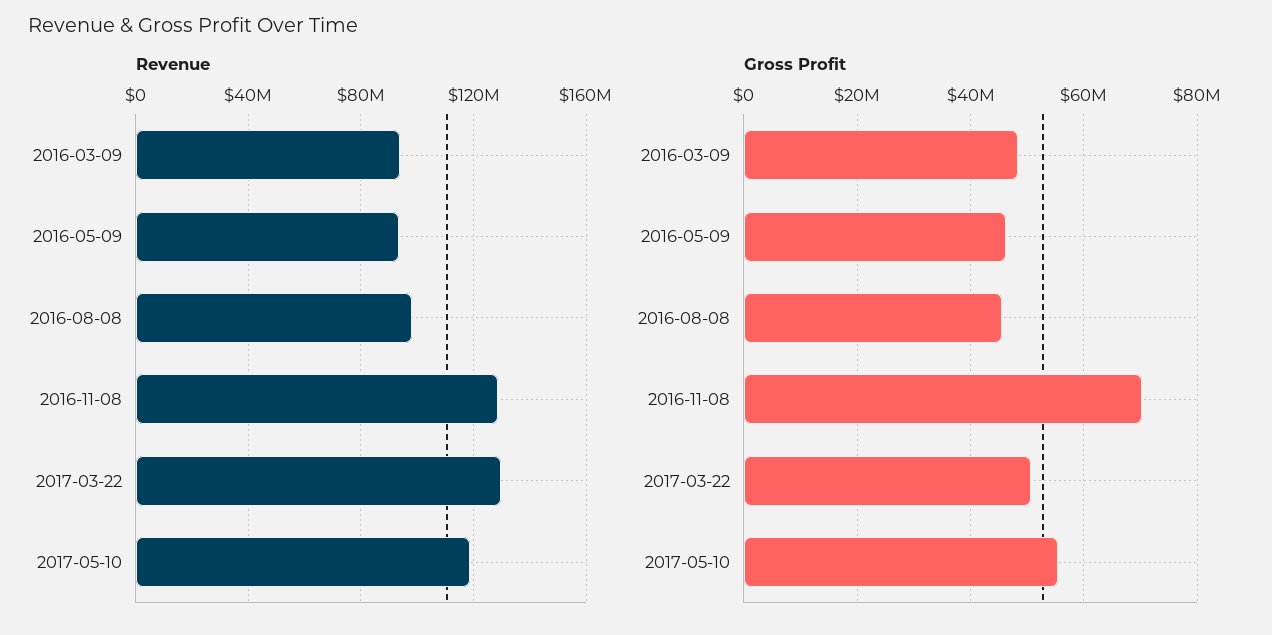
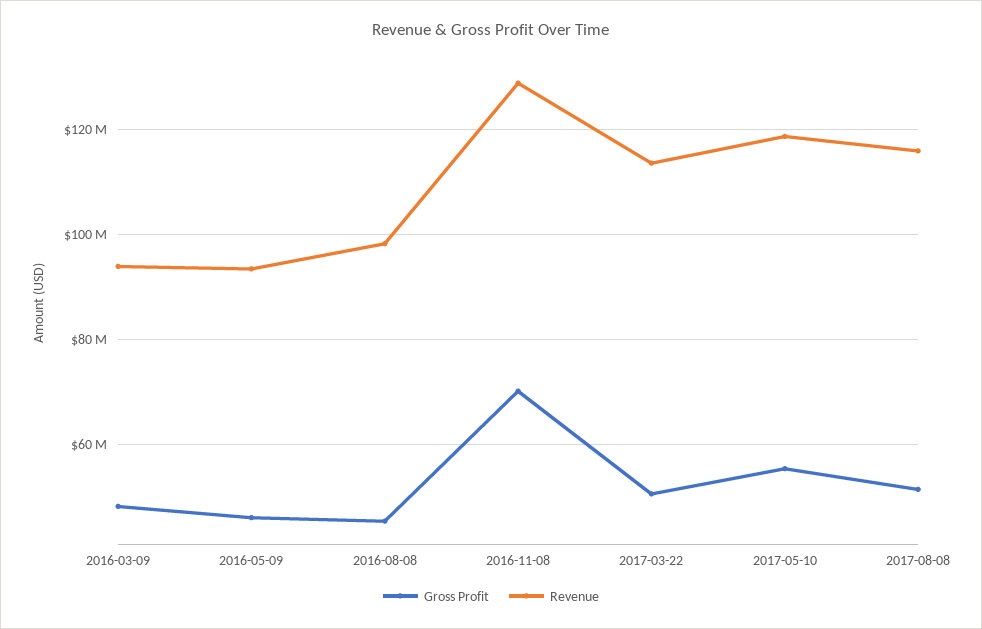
Revenue, 2017-03-22: 130000000 -> 114000000
Gross Profit, 2017-08-08: none -> 52000000
Revenue, 2017-08-08: none -> 116000000

